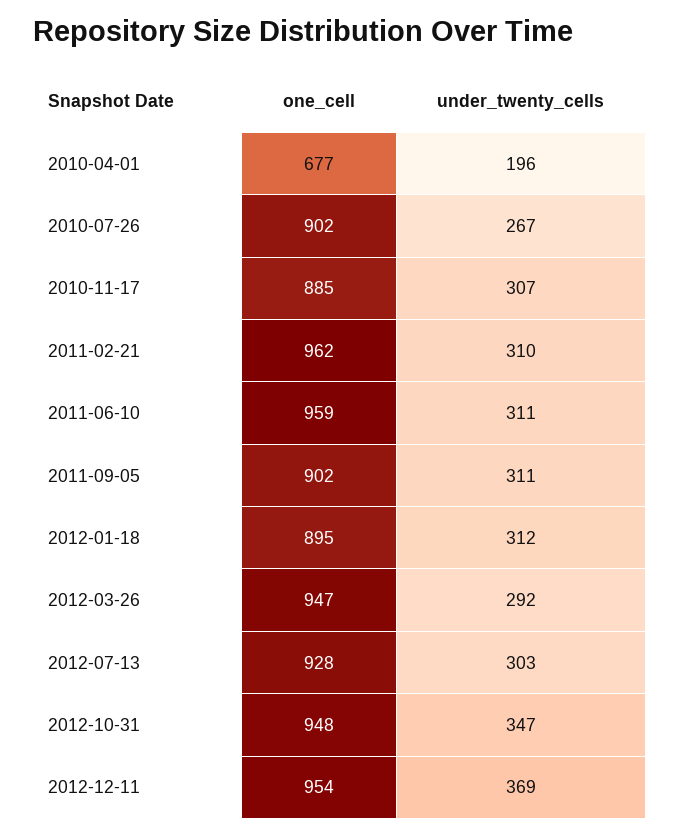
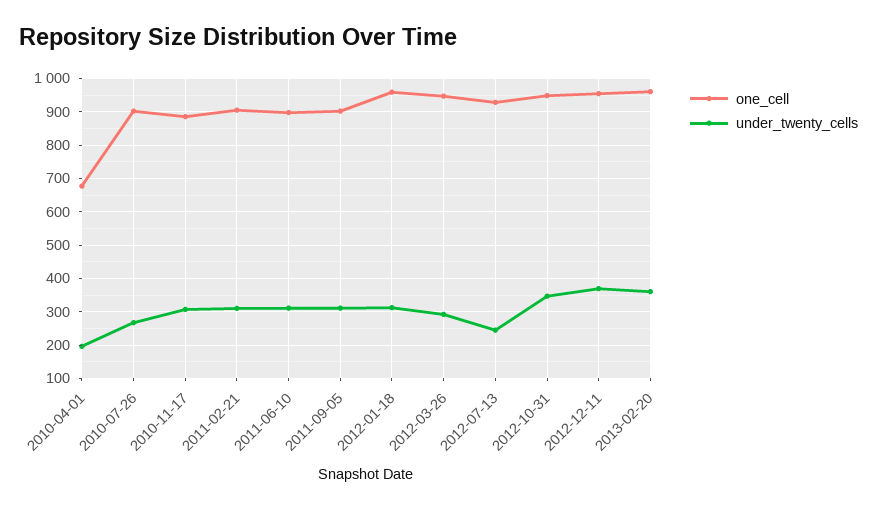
one_cell, 2011-02-21: 962 -> 900
one_cell, 2011-06-10: 959 -> 900
one_cell, 2012-01-18: 895 -> 960
under_twenty_cells, 2012-07-13: 303 -> 240
one_cell, 2013-02-20: none -> 960
under_twenty_cells, 2013-02-20: none -> 360

